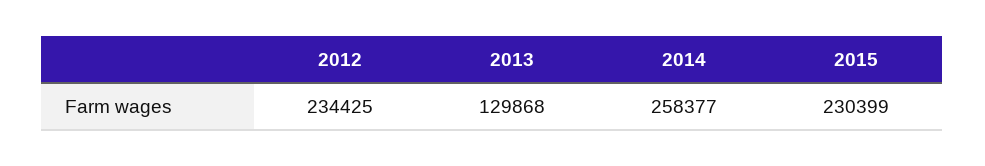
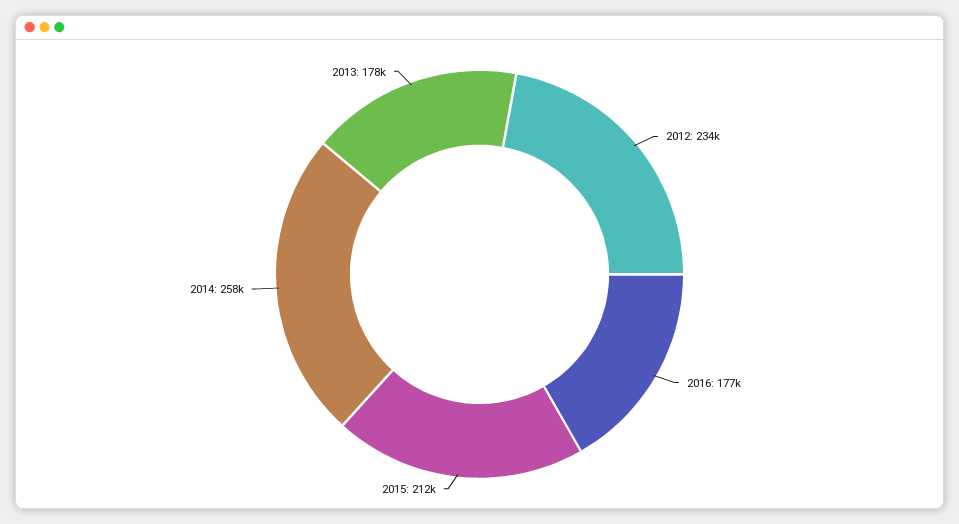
2013: 129868 -> 178000
2015: 230399 -> 212000
2016: none -> 177000

